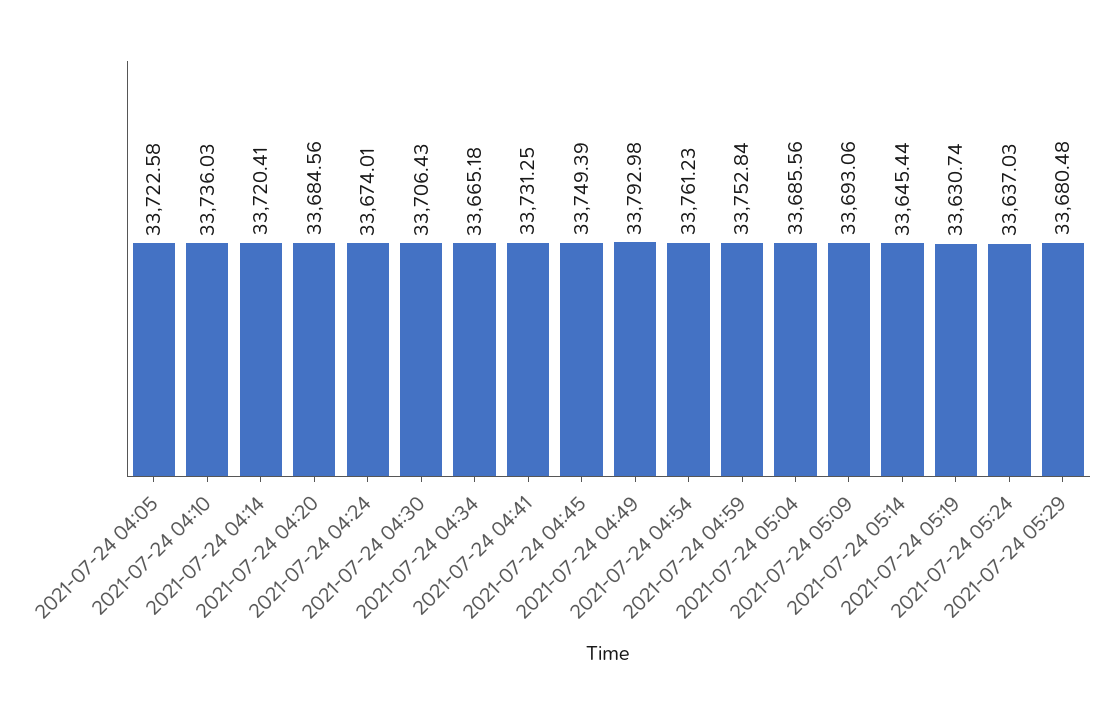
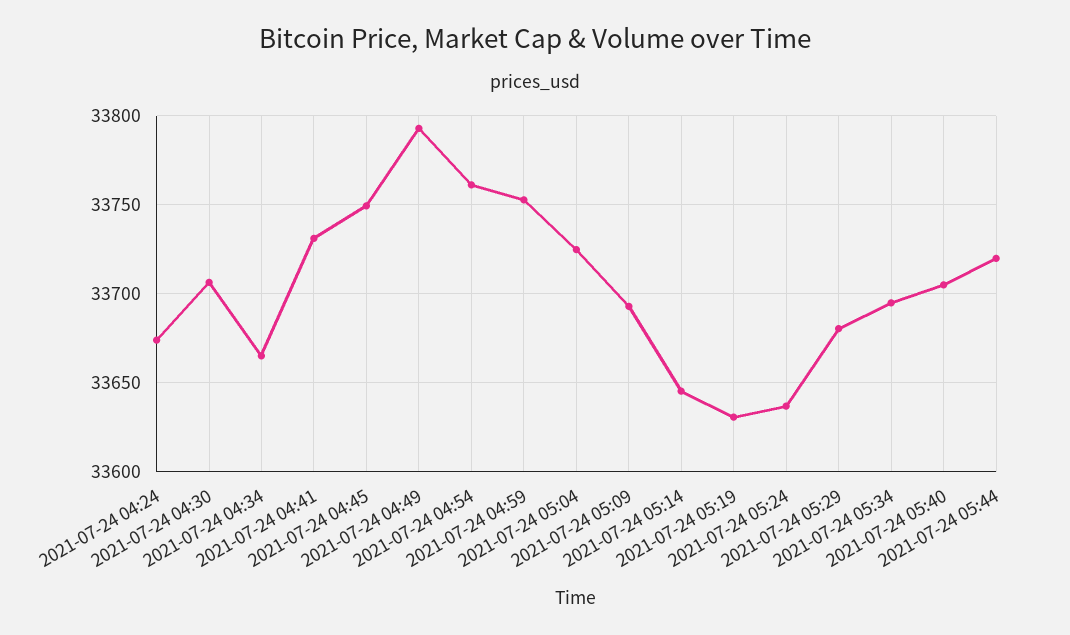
2021-07-24 04:05: 33722.58 -> none
2021-07-24 04:10: 33736.03 -> none
2021-07-24 04:14: 33720.41 -> none
2021-07-24 04:20: 33684.56 -> none
2021-07-24 05:04: 33685.56 -> 33725
2021-07-24 05:34: none -> 33695
2021-07-24 05:40: none -> 33705
2021-07-24 05:44: none -> 33720

